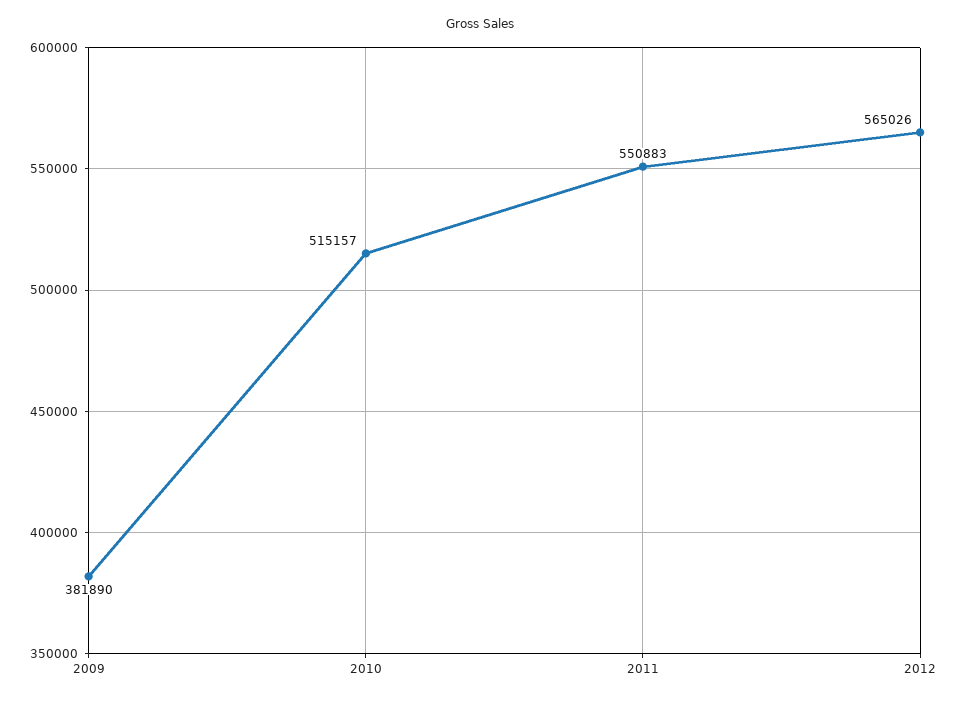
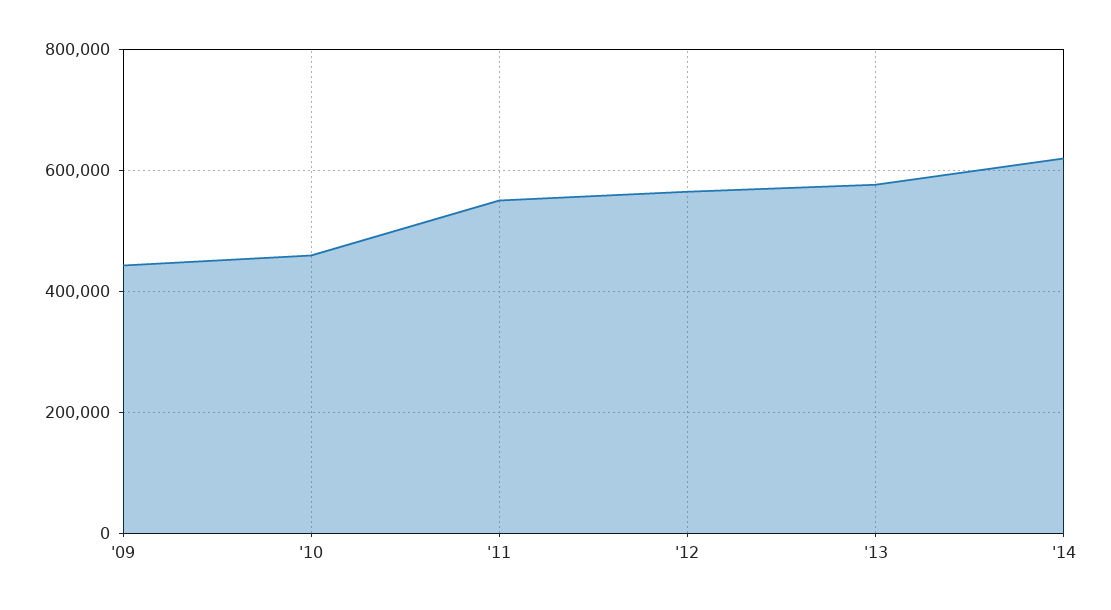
2009: 381890 -> 440000
2010: 515157 -> 460000
'13: none -> 580000
'14: none -> 620000

